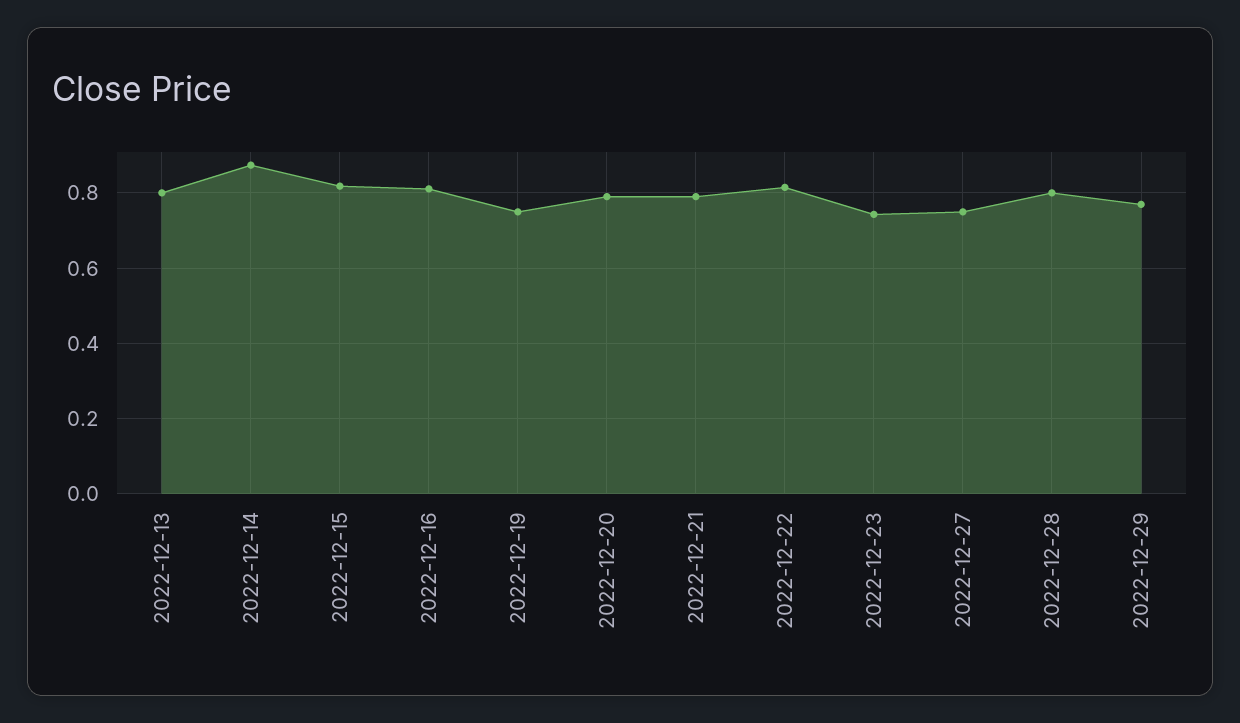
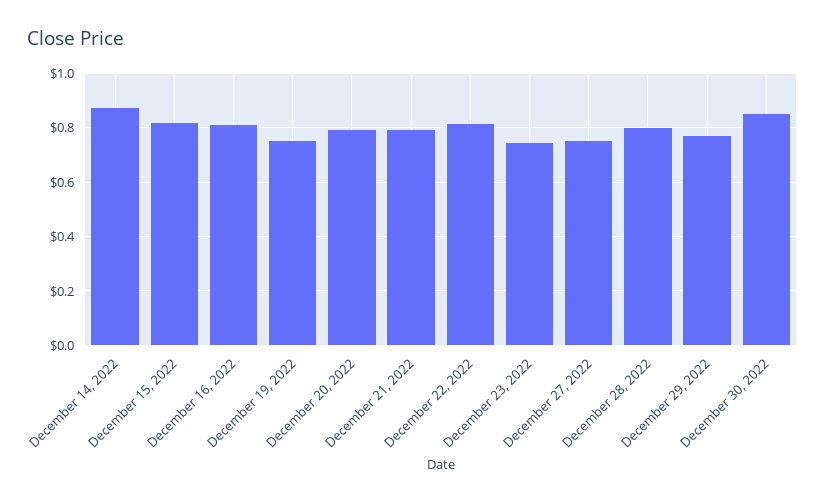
2022-12-13: 0.8 -> none
December 30, 2022: none -> 0.85

